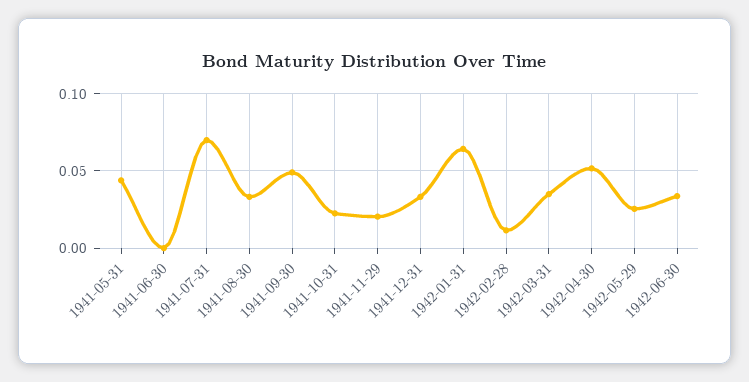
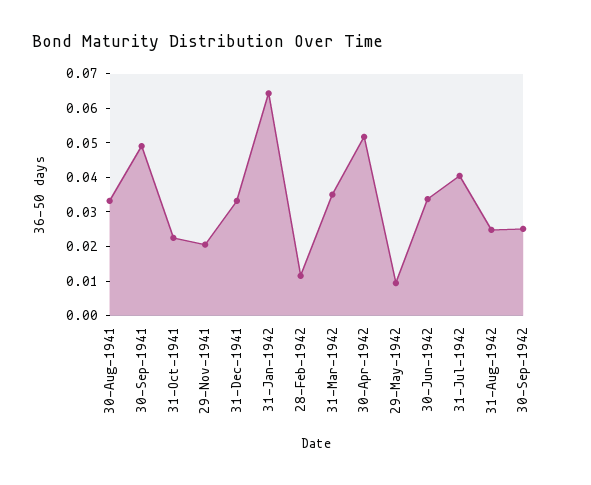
1941-05-31: 0.045 -> none
1941-06-30: 0 -> none
1941-07-31: 0.07 -> none
1942-05-29: 0.025 -> 0.01
31-Jul-1942: none -> 0.04
31-Aug-1942: none -> 0.025
30-Sep-1942: none -> 0.025

